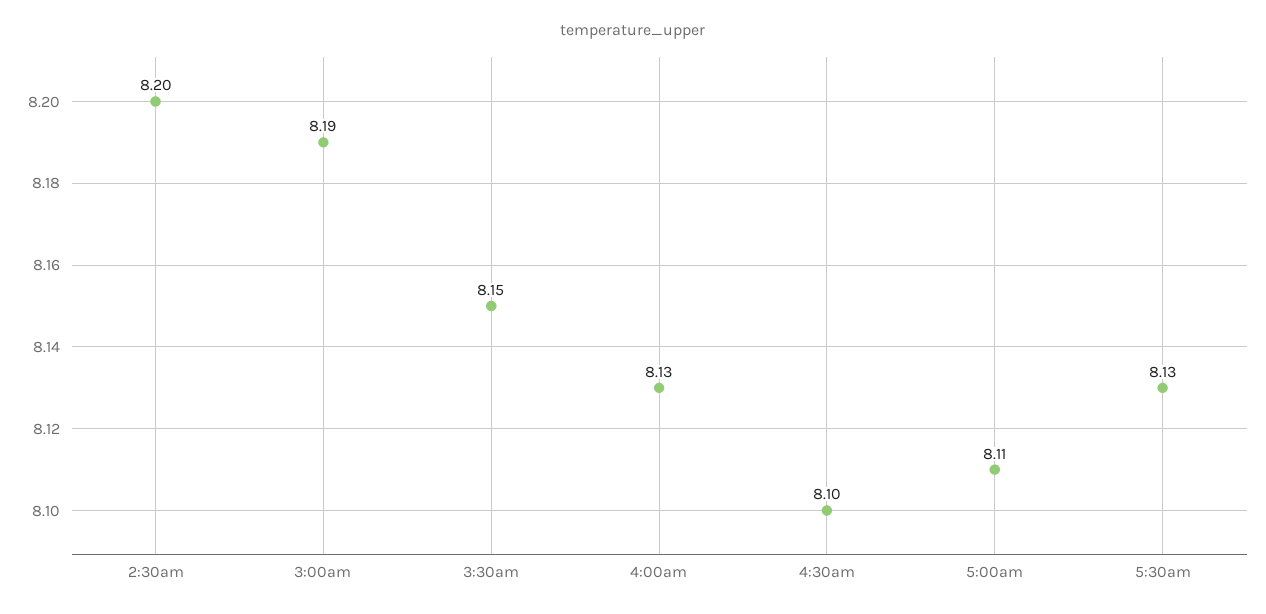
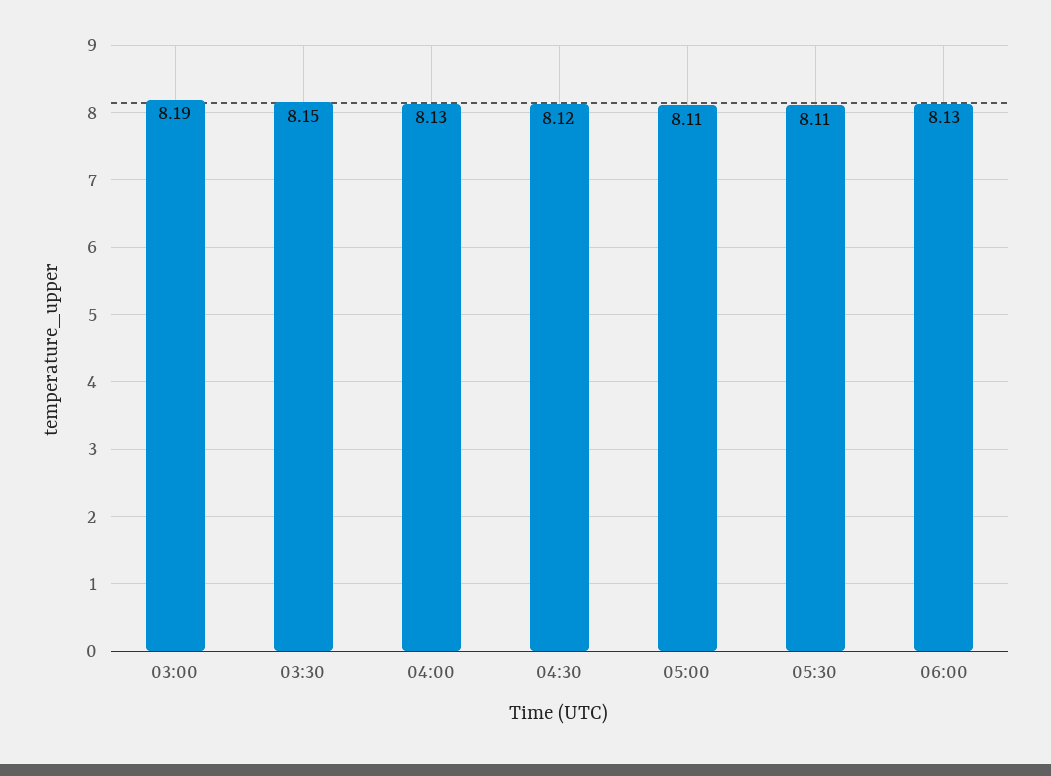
2:30am: 8.2 -> none
4:30am: 8.1 -> 8.12
5:30am: 8.13 -> 8.11
06:00: none -> 8.13

